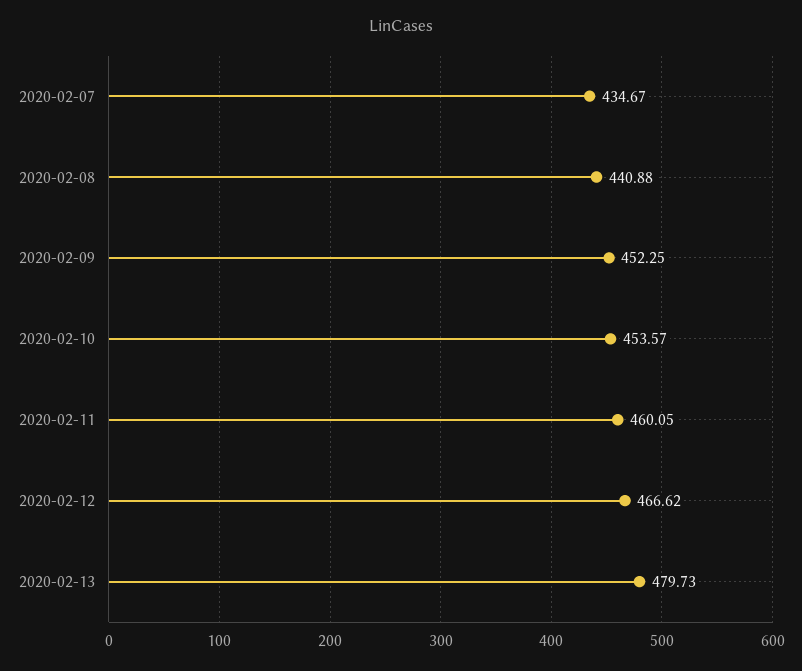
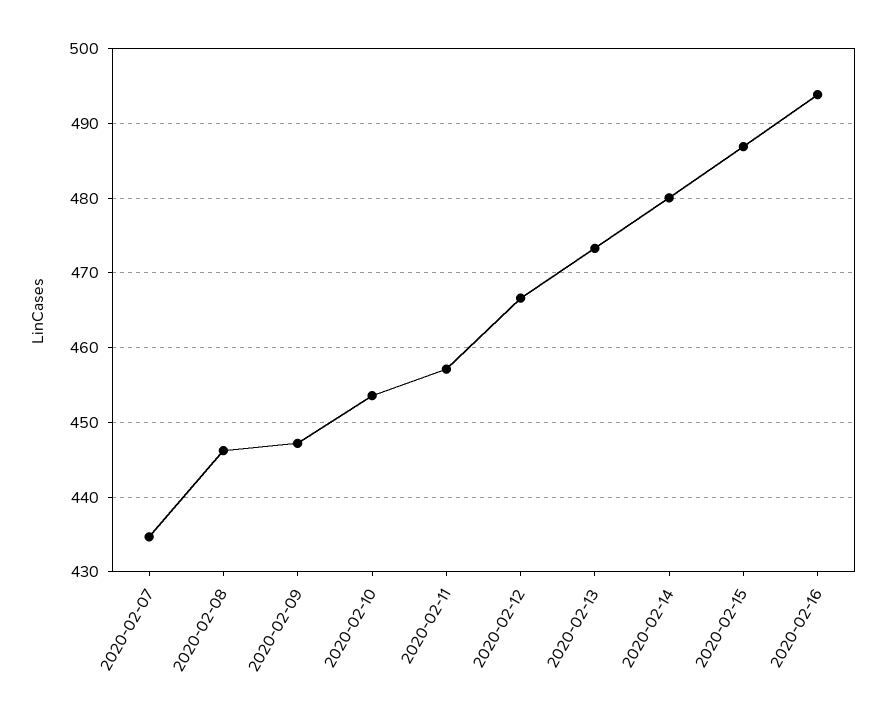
2020-02-08: 440.88 -> 446
2020-02-09: 452.25 -> 447
2020-02-11: 460.05 -> 457
2020-02-13: 479.73 -> 473
2020-02-14: none -> 480
2020-02-15: none -> 487
2020-02-16: none -> 494

